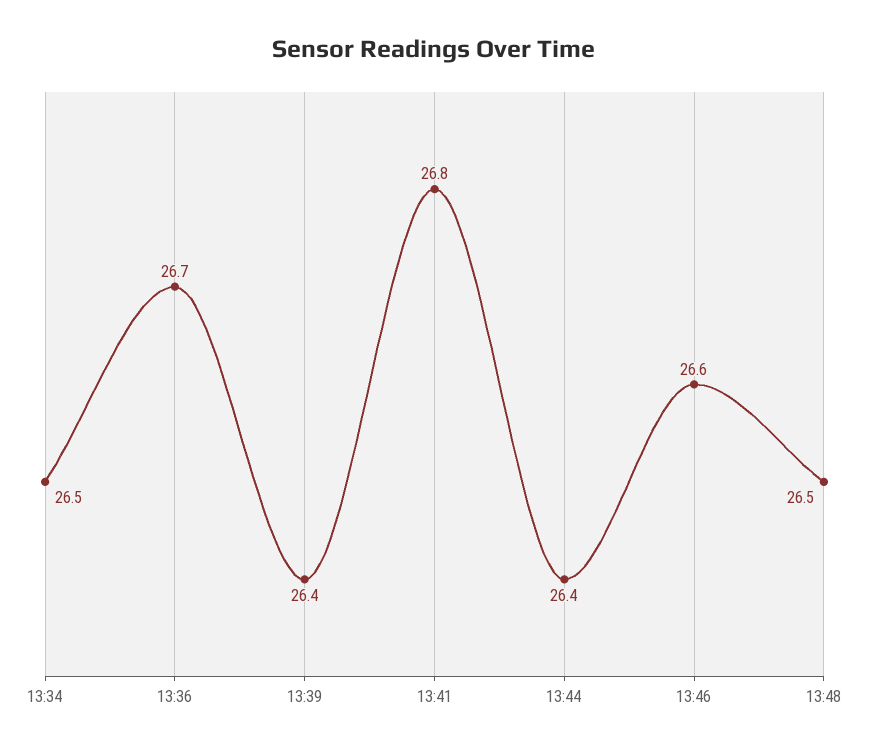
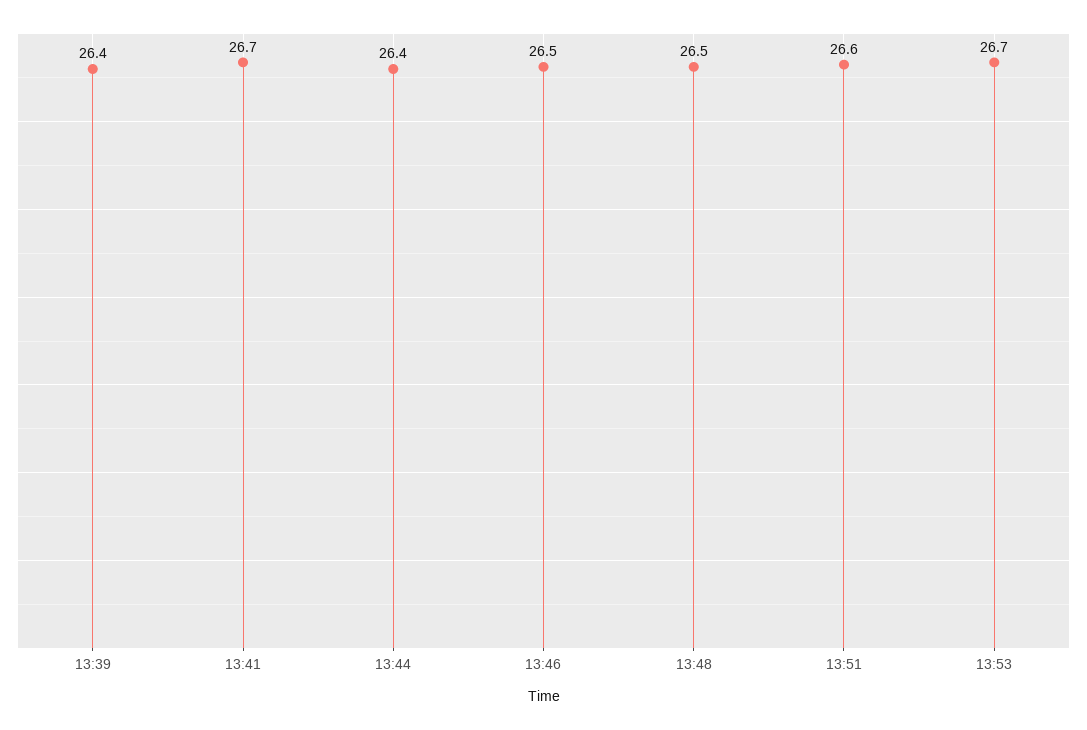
13:34: 26.5 -> none
13:36: 26.7 -> none
13:41: 26.8 -> 26.7
13:46: 26.6 -> 26.5
13:51: none -> 26.6
13:53: none -> 26.7

